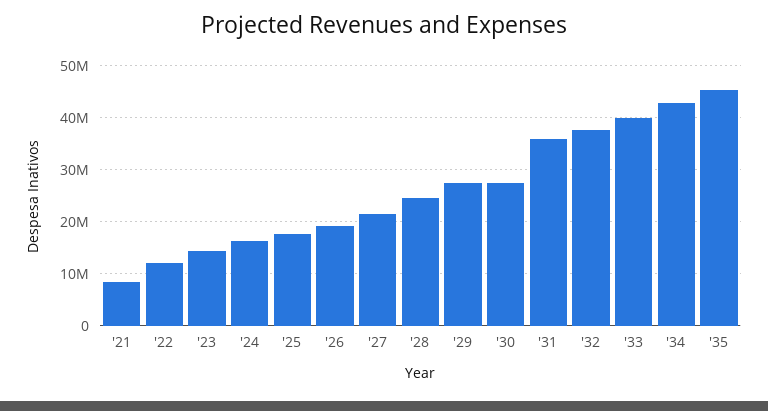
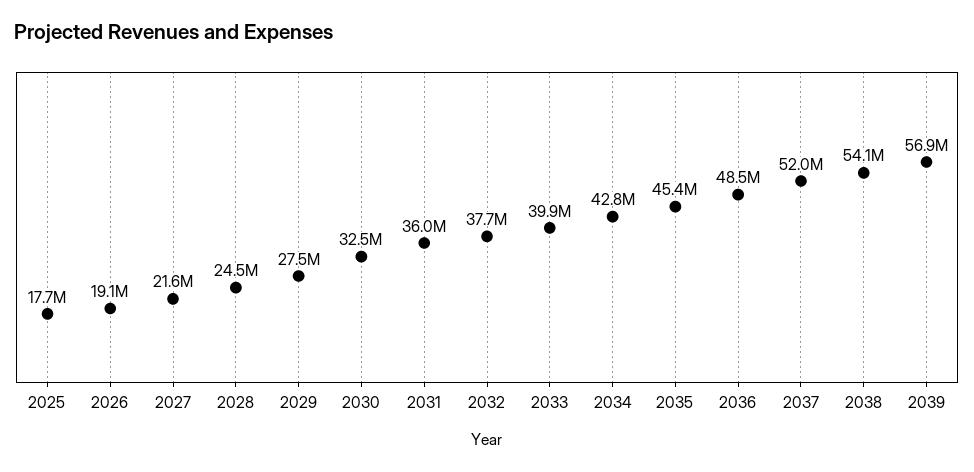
'21: 8000000 -> none
'22: 12000000 -> none
'23: 14000000 -> none
'24: 16000000 -> none
'30: 28000000 -> 32500000
2036: none -> 48500000
2037: none -> 52000000
2038: none -> 54100000
2039: none -> 56900000

